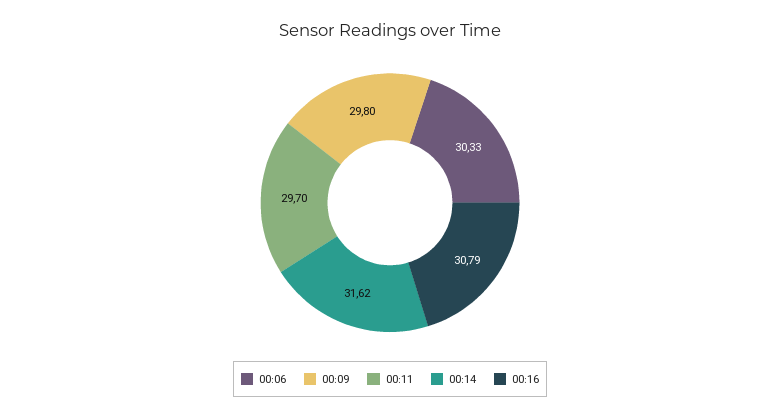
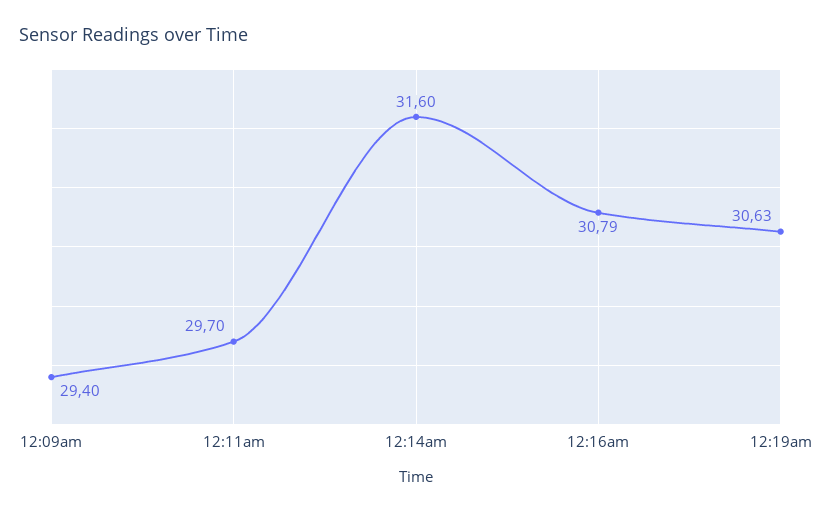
00:06: 30.33 -> none
00:09: 29.8 -> 29.4
00:14: 31.62 -> 31.6
12:19am: none -> 30.63

